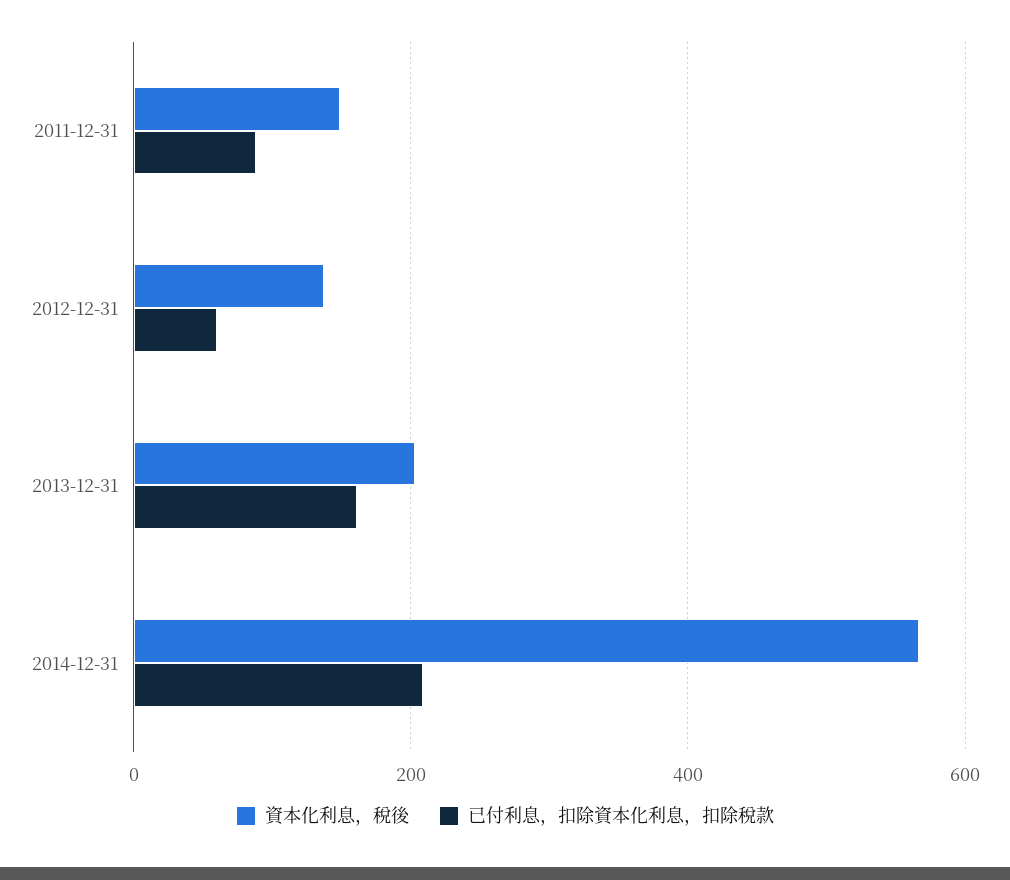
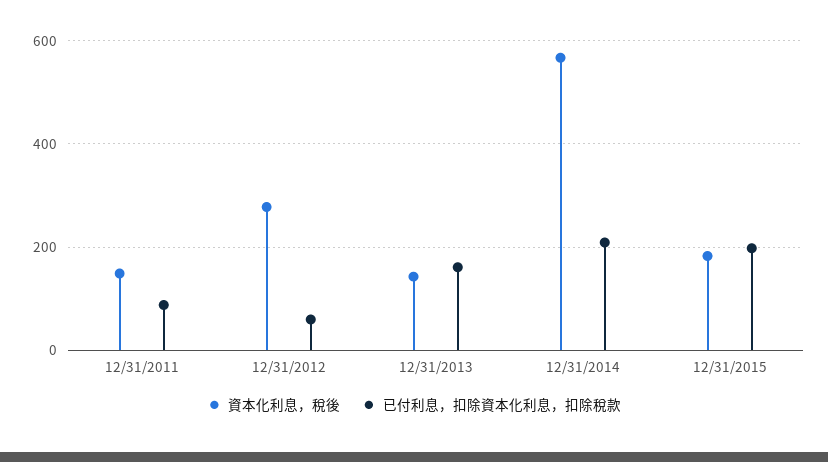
資本化利息，稅後, 2012-12-31: 140 -> 280
資本化利息，稅後, 2013-12-31: 200 -> 140
資本化利息，稅後, 12/31/2015: none -> 180
已付利息，扣除資本化利息，扣除稅款, 12/31/2015: none -> 200

